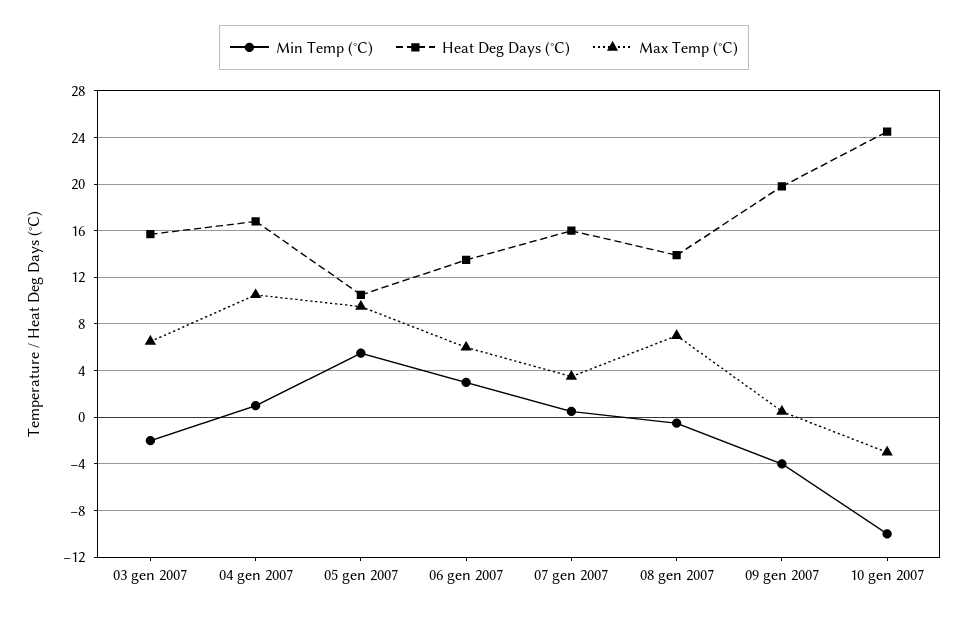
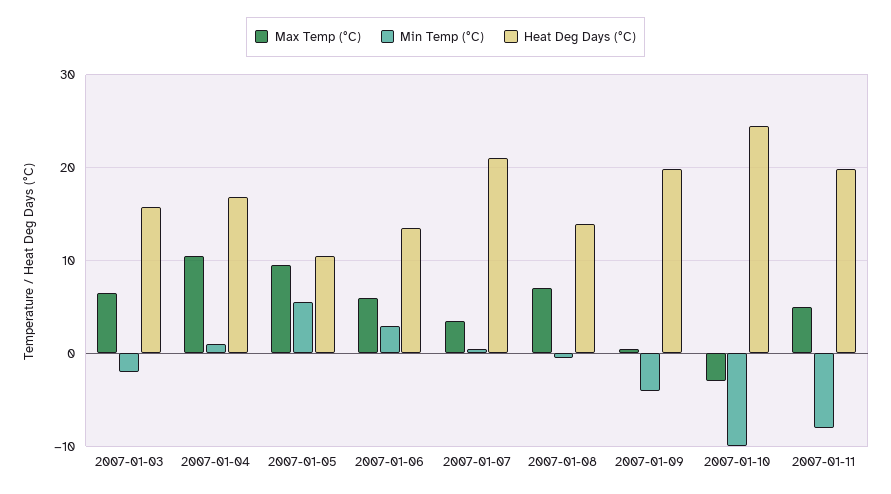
Heat Deg Days (°C), 07 gen 2007: 16 -> 21
Max Temp (°C), 2007-01-11: none -> 5
Min Temp (°C), 2007-01-11: none -> -8
Heat Deg Days (°C), 2007-01-11: none -> 20

